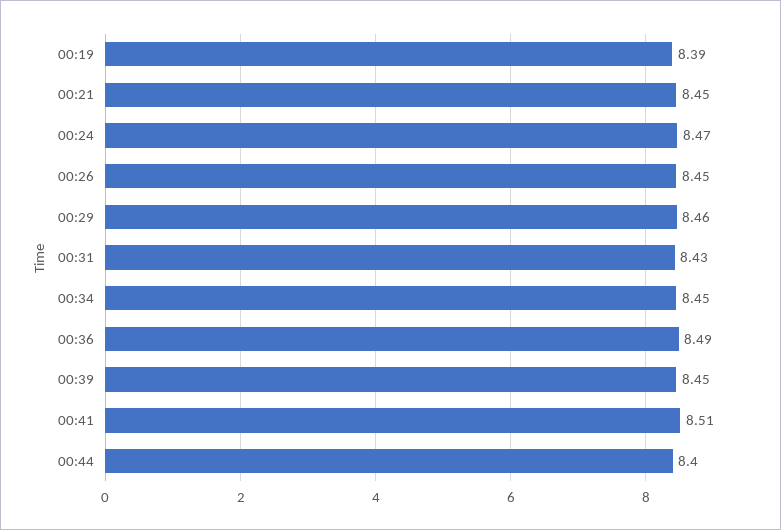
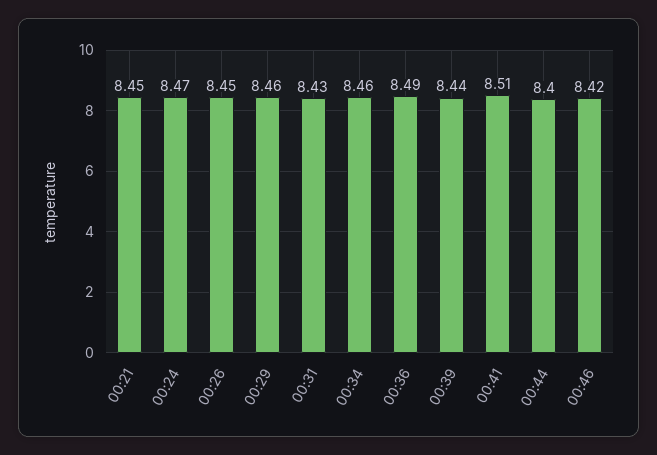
00:19: 8.39 -> none
00:34: 8.45 -> 8.46
00:39: 8.45 -> 8.44
00:46: none -> 8.42

